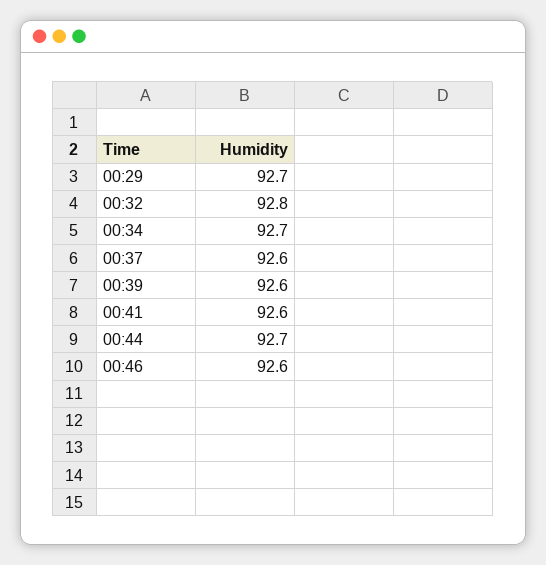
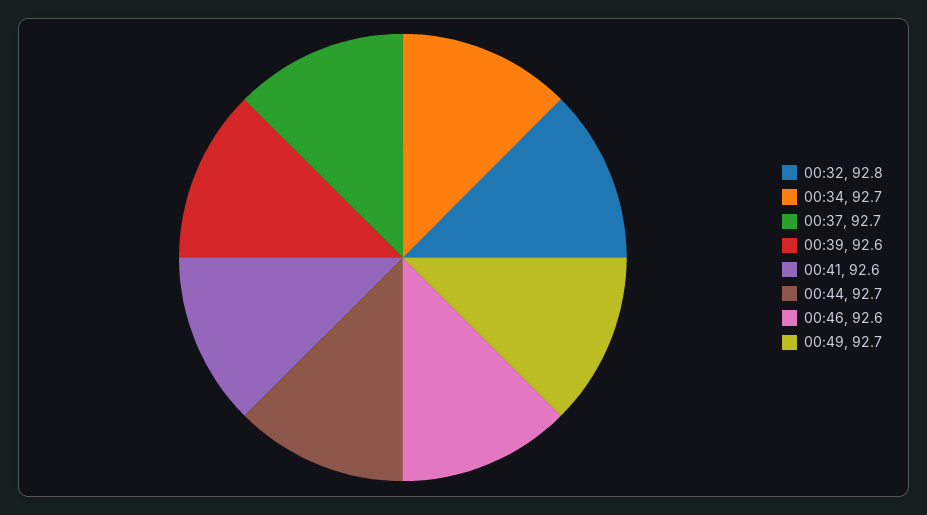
00:29: 92.7 -> none
00:37: 92.6 -> 92.7
00:49: none -> 92.7

